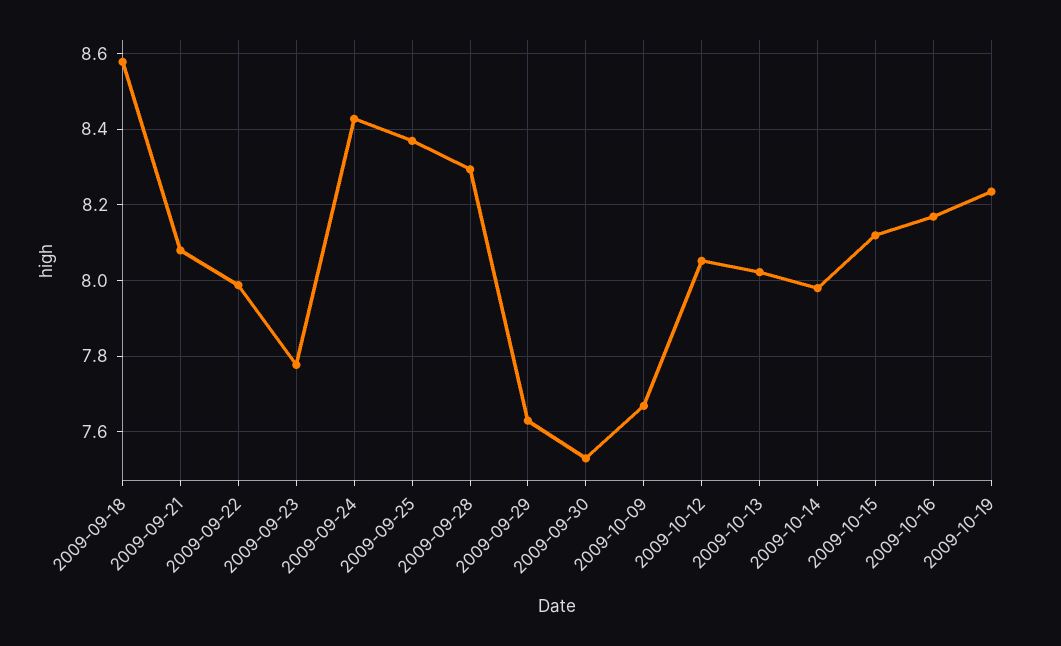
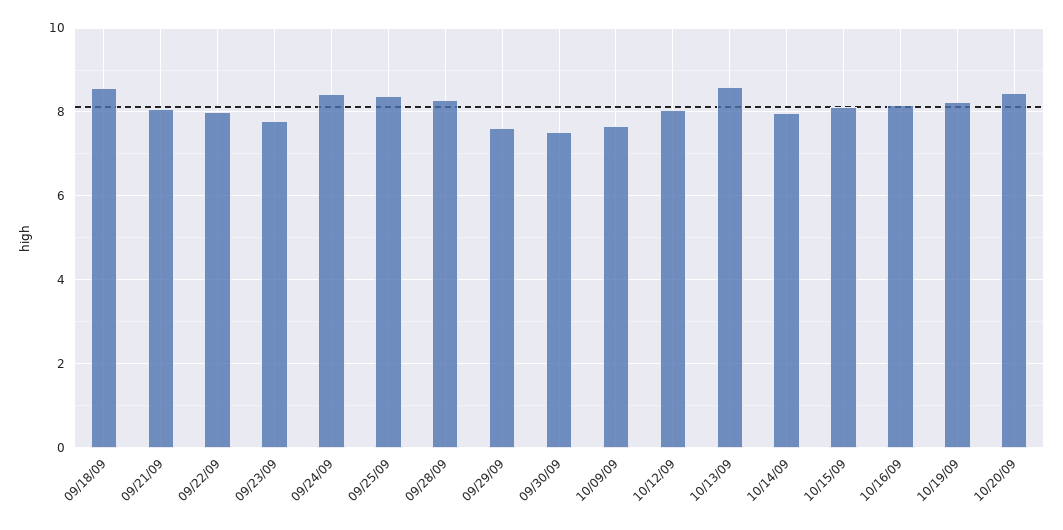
2009-10-13: 8.02 -> 8.6
10/20/09: none -> 8.4

